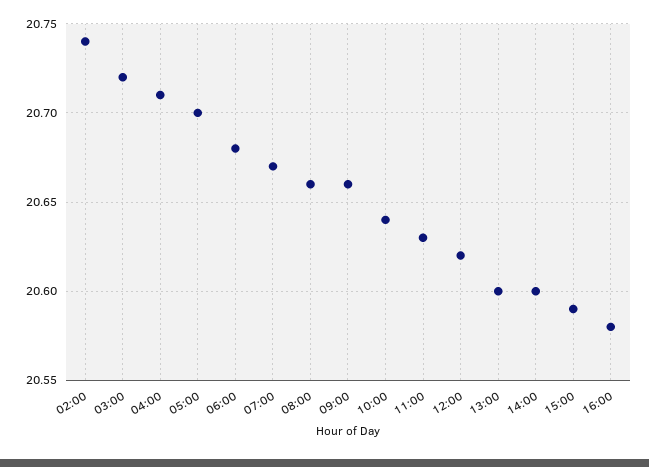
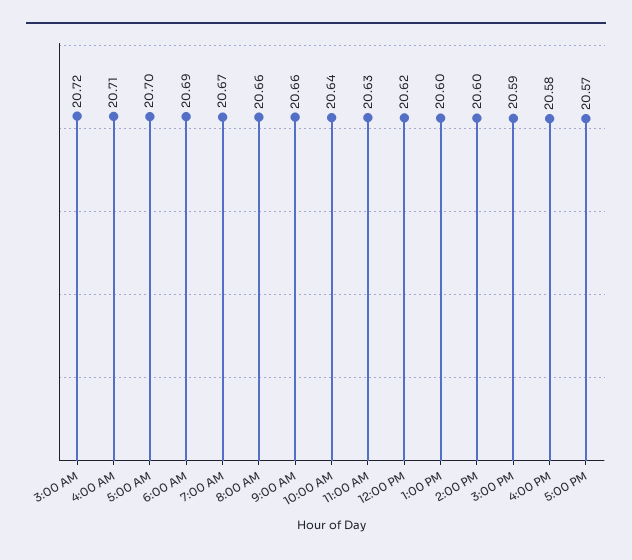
02:00: 20.74 -> none
06:00: 20.68 -> 20.69
5:00 PM: none -> 20.57

